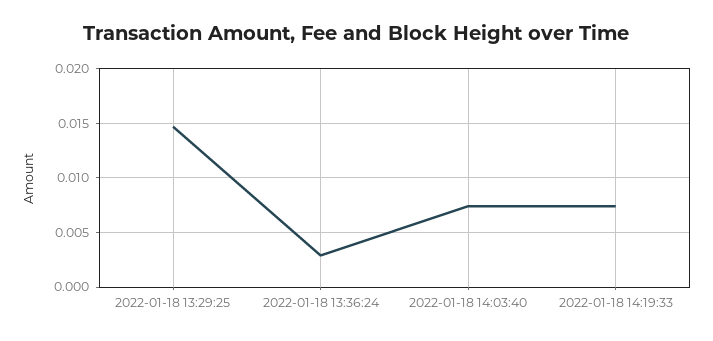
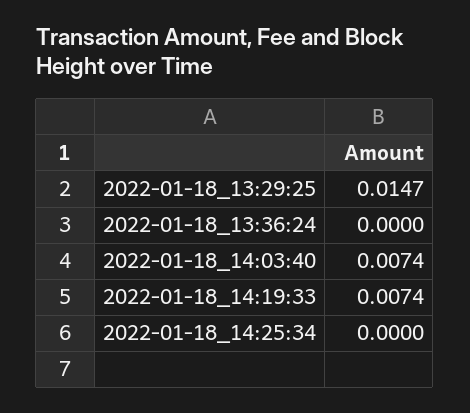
2022-01-18 13:36:24: 0.003 -> 0
2022-01-18_14:25:34: none -> 0

